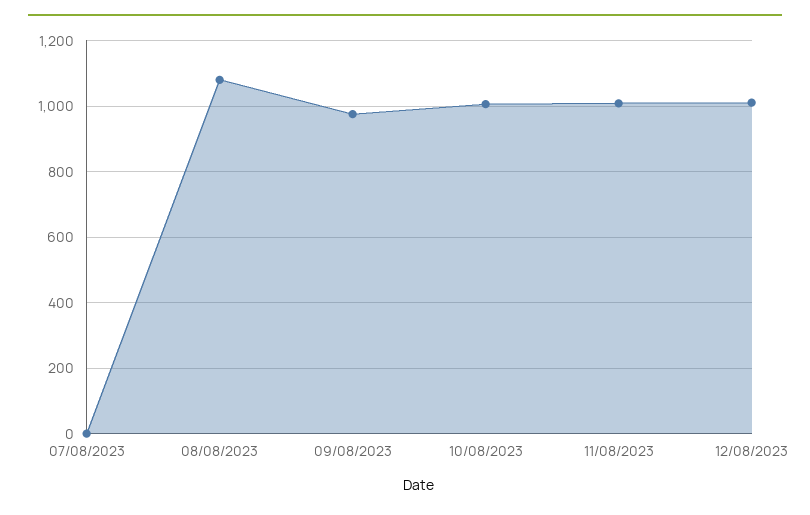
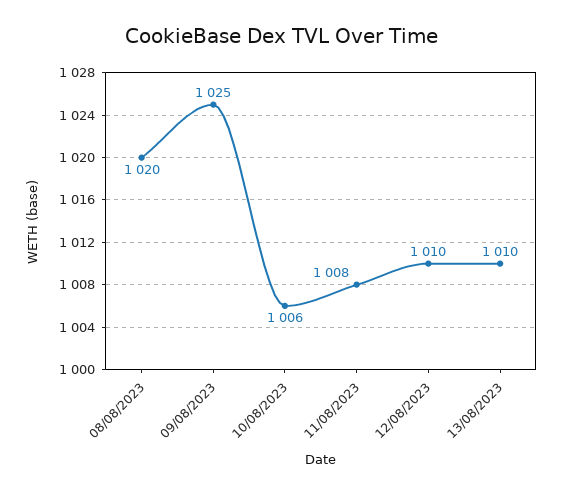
07/08/2023: 0 -> none
08/08/2023: 1080 -> 1020
09/08/2023: 980 -> 1025
13/08/2023: none -> 1010

